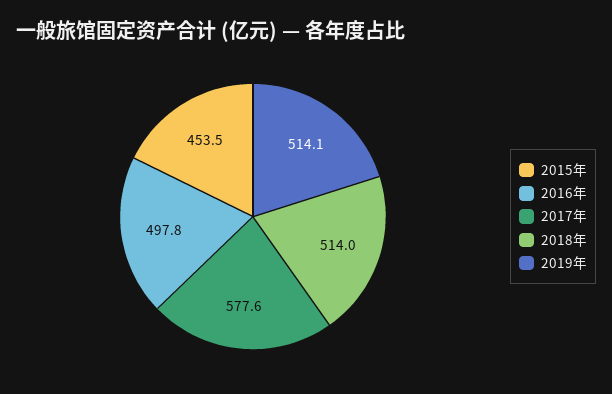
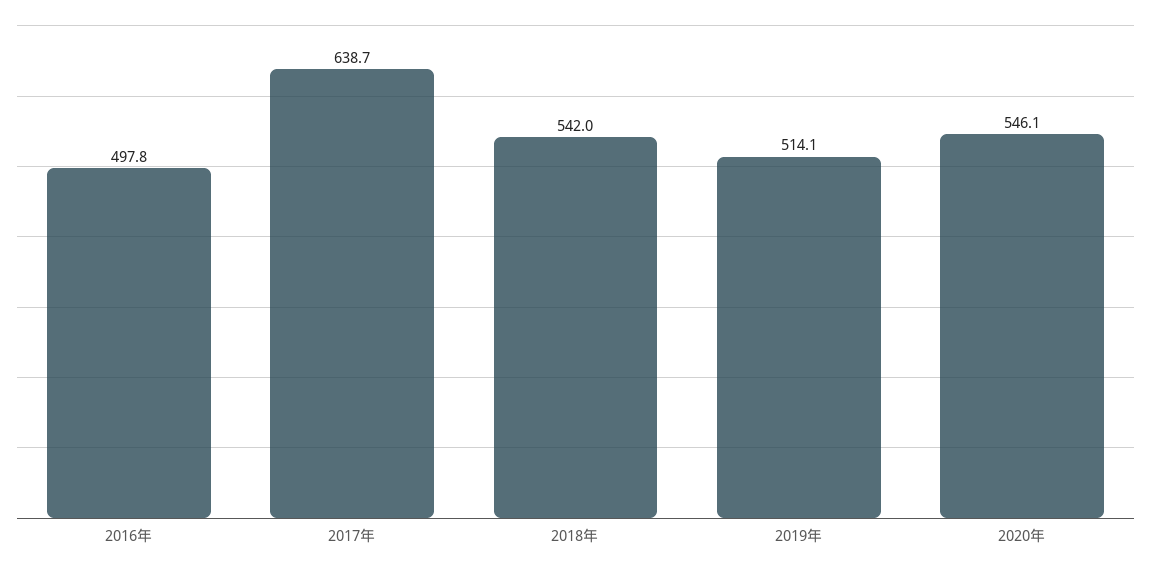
2015年: 453.5 -> none
2017年: 577.6 -> 638.7
2018年: 514 -> 542
2020年: none -> 546.1

